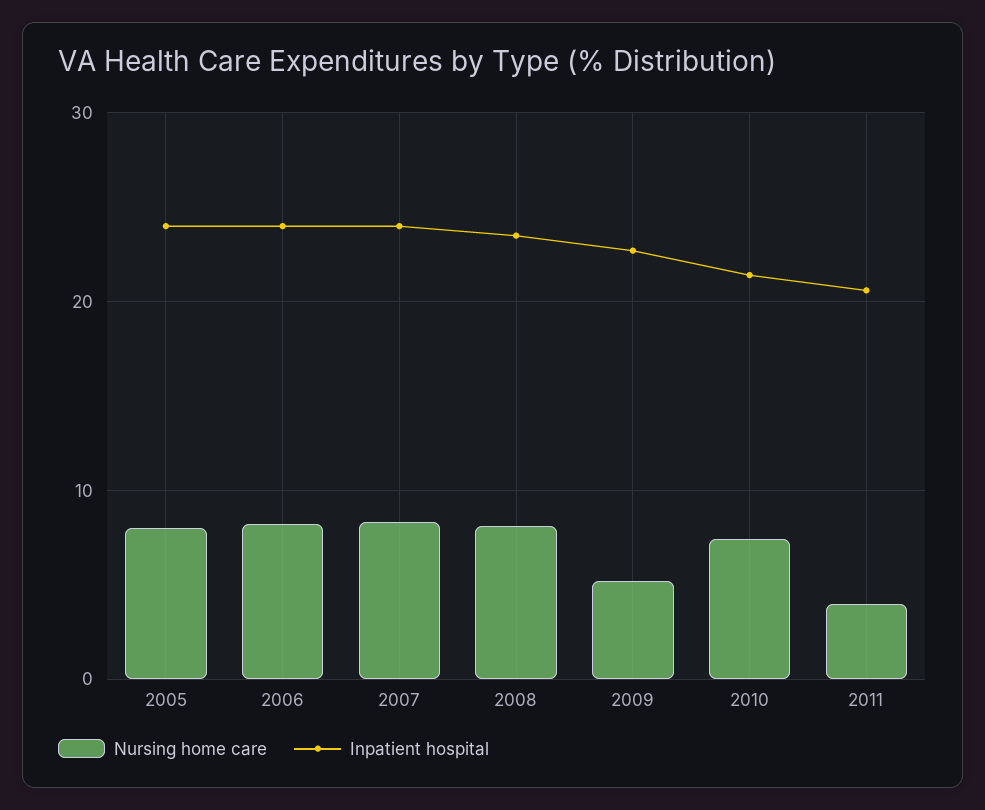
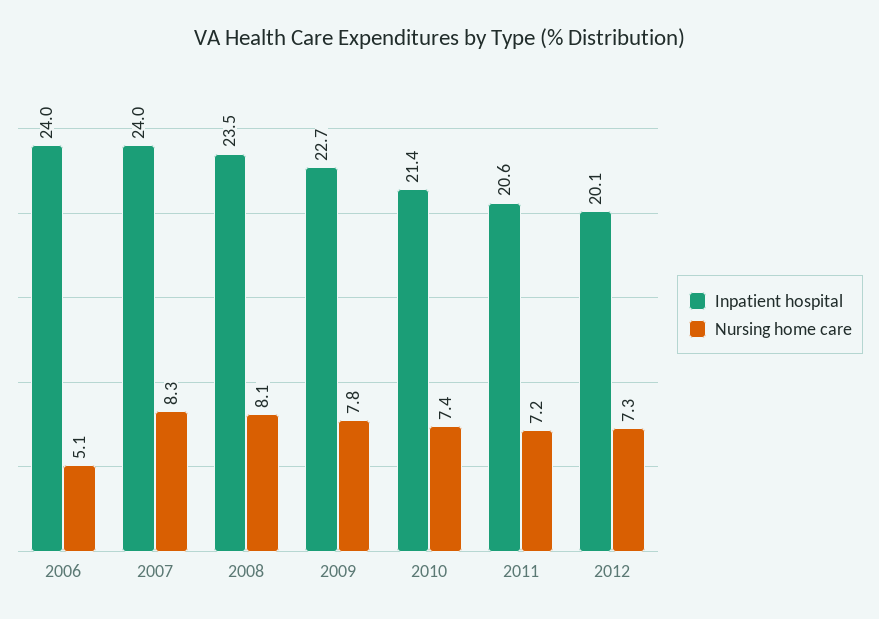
Nursing home care, 2005: 8 -> none
Inpatient hospital, 2005: 24 -> none
Nursing home care, 2006: 8 -> 5.1
Nursing home care, 2009: 5 -> 7.8
Nursing home care, 2011: 4 -> 7.2
Inpatient hospital, 2012: none -> 20.1
Nursing home care, 2012: none -> 7.3

